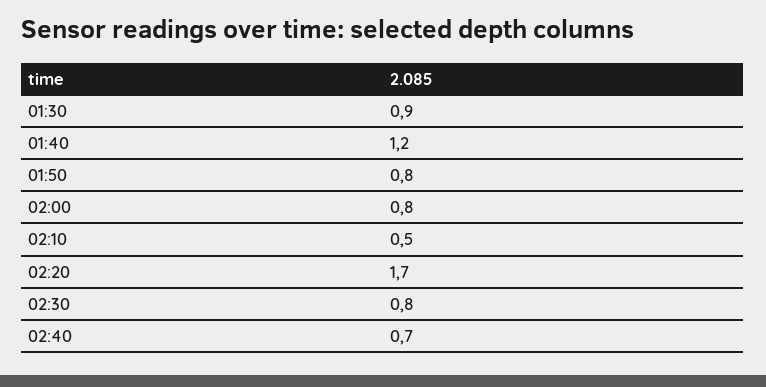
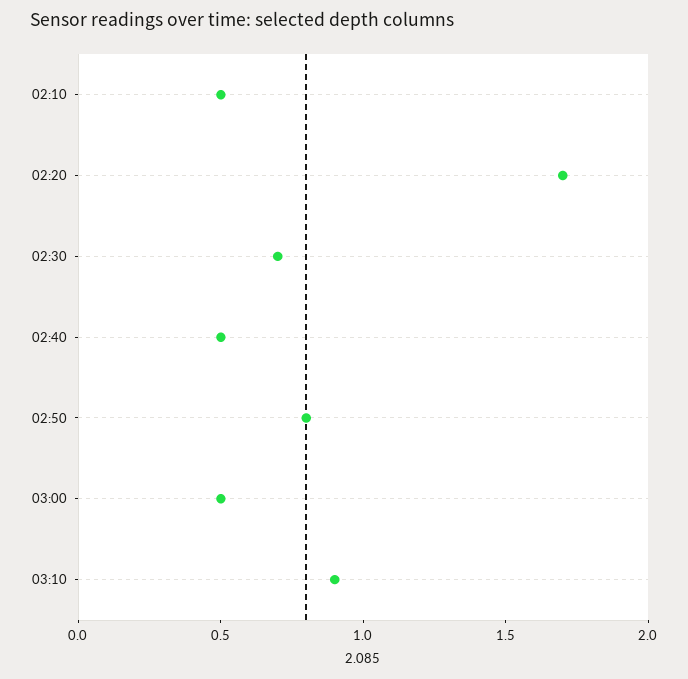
01:30: 0.9 -> none
01:40: 1.2 -> none
01:50: 0.8 -> none
02:00: 0.8 -> none
02:30: 0.8 -> 0.7
02:40: 0.7 -> 0.5
02:50: none -> 0.8
03:00: none -> 0.5
03:10: none -> 0.9

